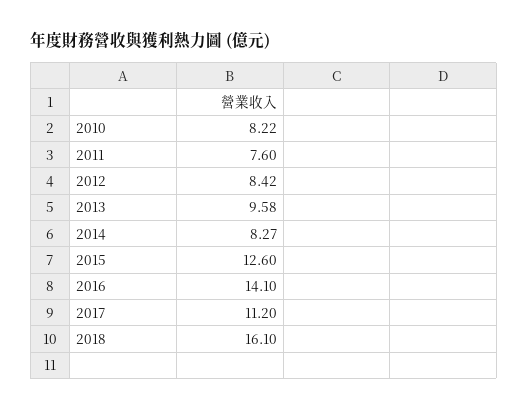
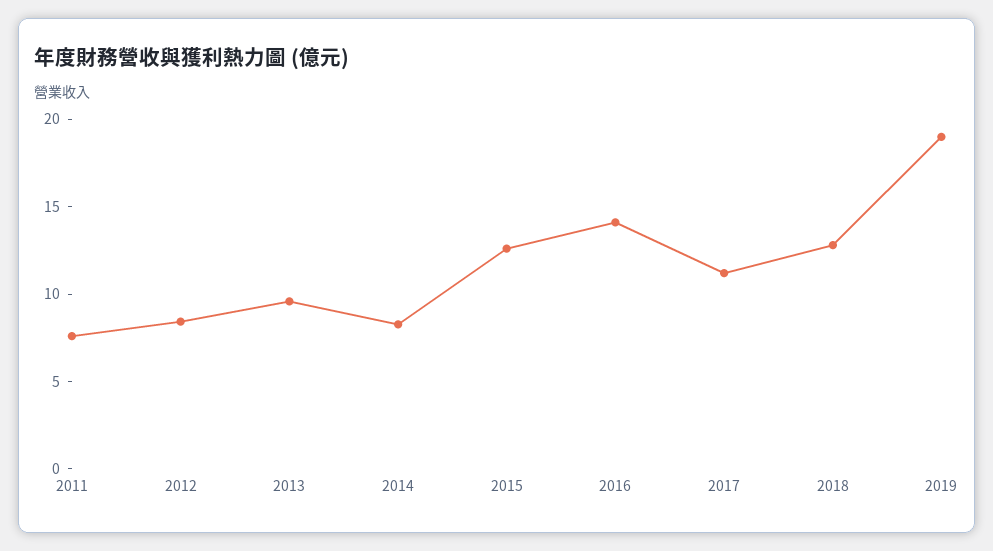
2010: 8.22 -> none
2018: 16.1 -> 13
2019: none -> 19

